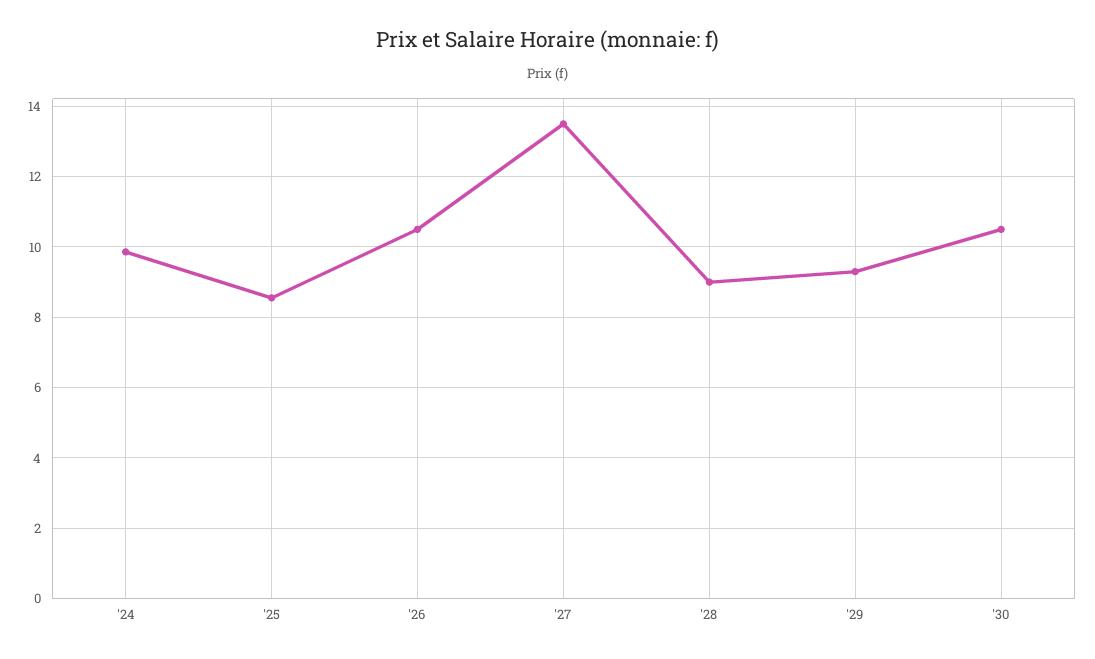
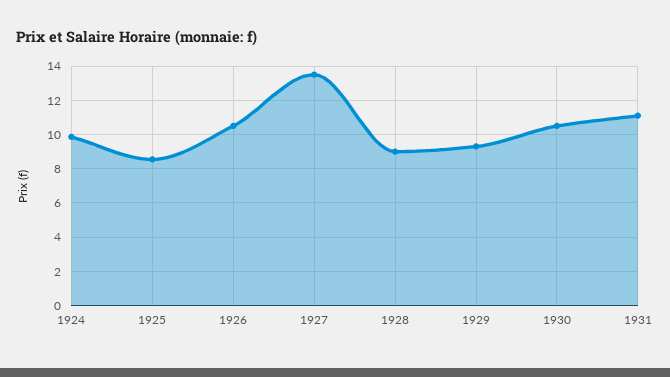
1931: none -> 11

